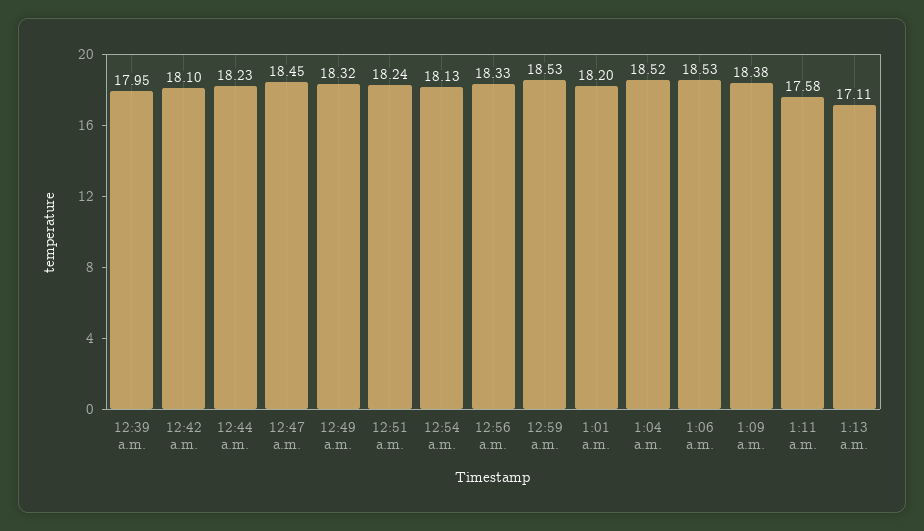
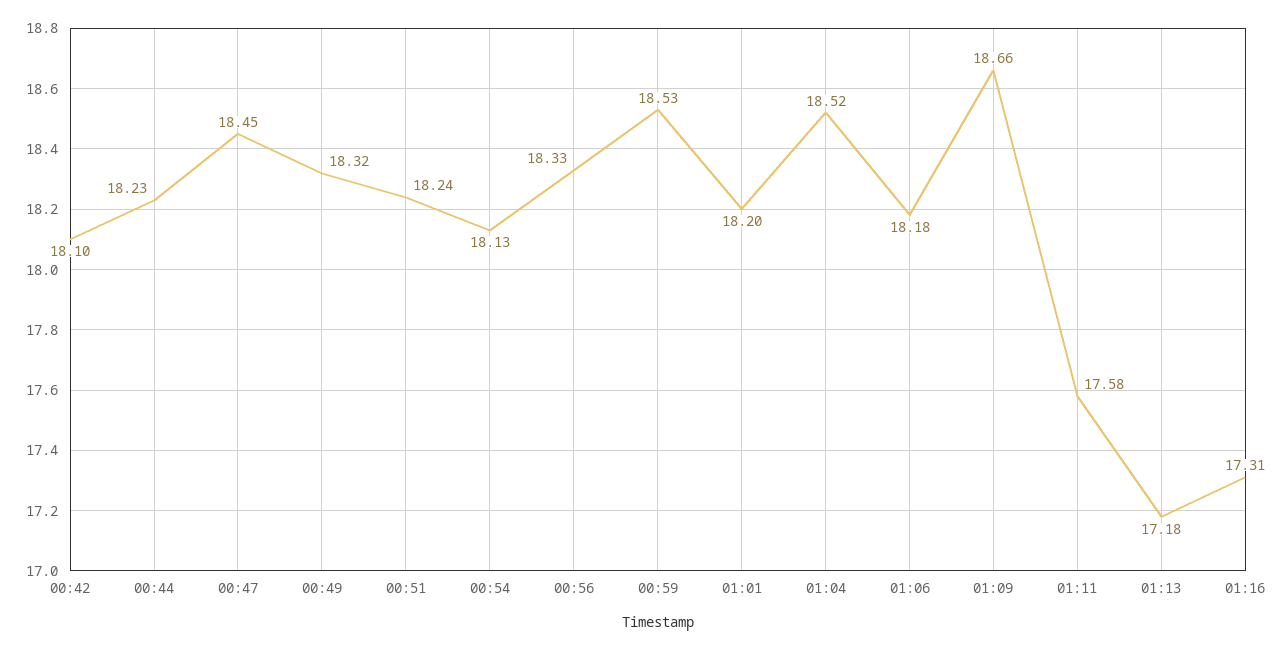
12:39 a.m.: 17.95 -> none
1:06 a.m.: 18.53 -> 18.18
1:09 a.m.: 18.38 -> 18.66
1:13 a.m.: 17.11 -> 17.18
01:16: none -> 17.31

